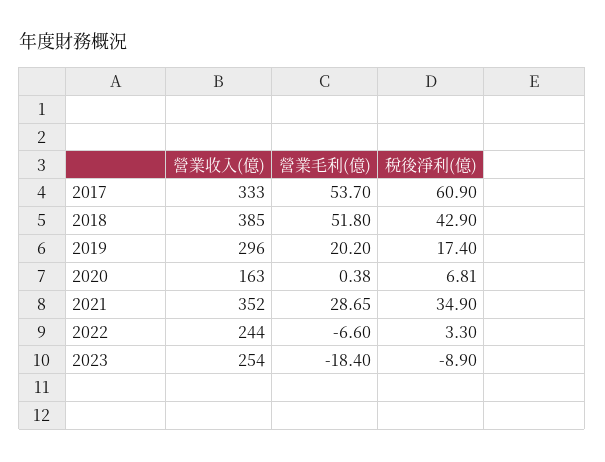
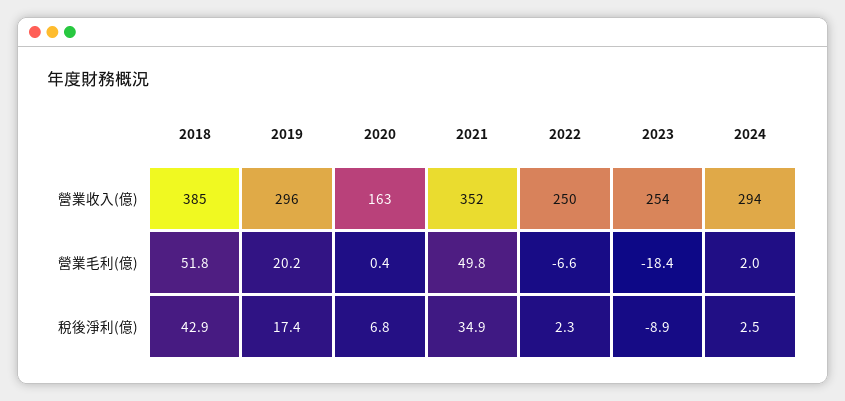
營業收入(億), 2017: 333 -> none
營業毛利(億), 2017: 53.7 -> none
稅後淨利(億), 2017: 60.9 -> none
營業毛利(億), 2021: 28.65 -> 49.8
營業收入(億), 2022: 244 -> 250
稅後淨利(億), 2022: 3.3 -> 2.3
營業收入(億), 2024: none -> 294
營業毛利(億), 2024: none -> 2
稅後淨利(億), 2024: none -> 2.5

